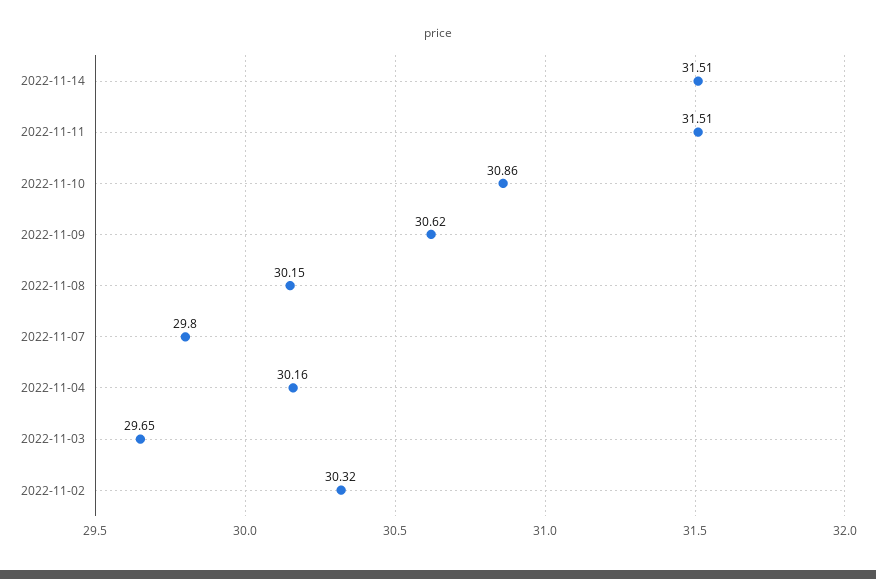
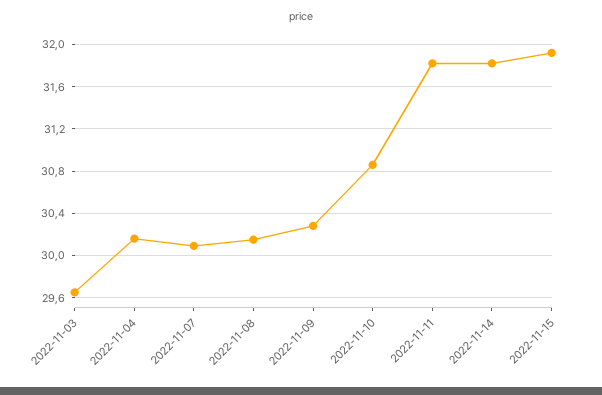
2022-11-14: 31.51 -> 31.8
2022-11-11: 31.51 -> 31.8
2022-11-09: 30.62 -> 30.3
2022-11-07: 29.8 -> 30.1
2022-11-02: 30.32 -> none
2022-11-15: none -> 31.9

